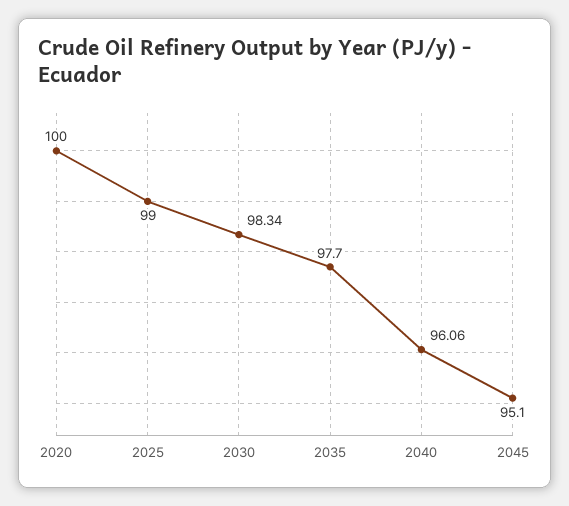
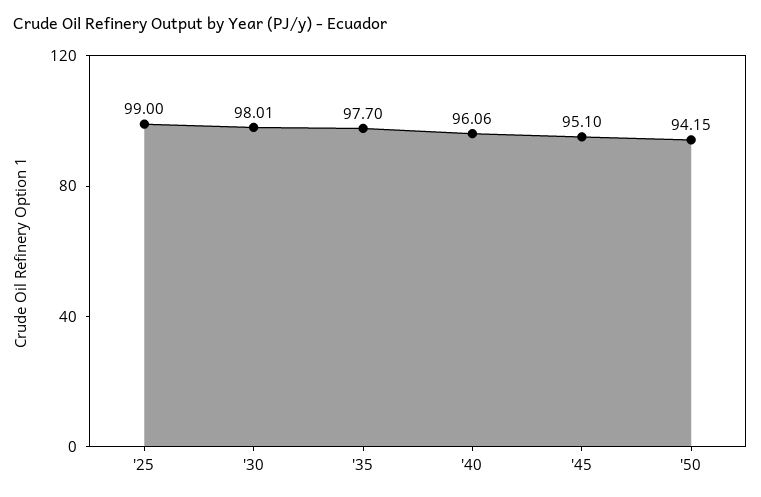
2020: 100 -> none
2030: 98.34 -> 98.01
'50: none -> 94.15

